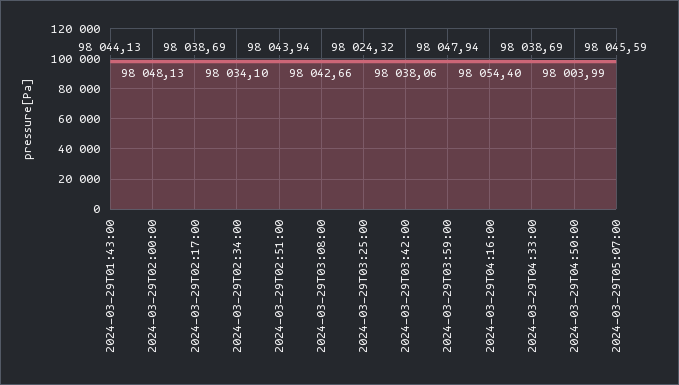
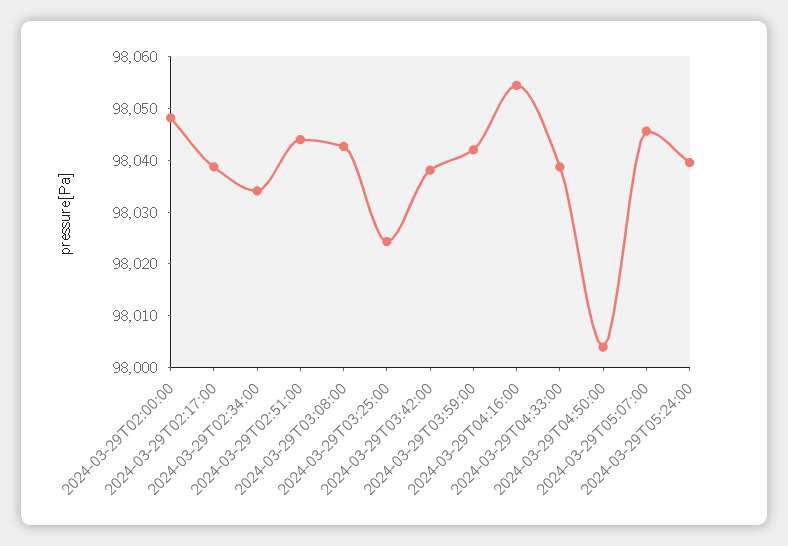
2024-03-29T01:43:00: 98044.13 -> none
2024-03-29T03:59:00: 98047.94 -> 98042
2024-03-29T05:24:00: none -> 98040

